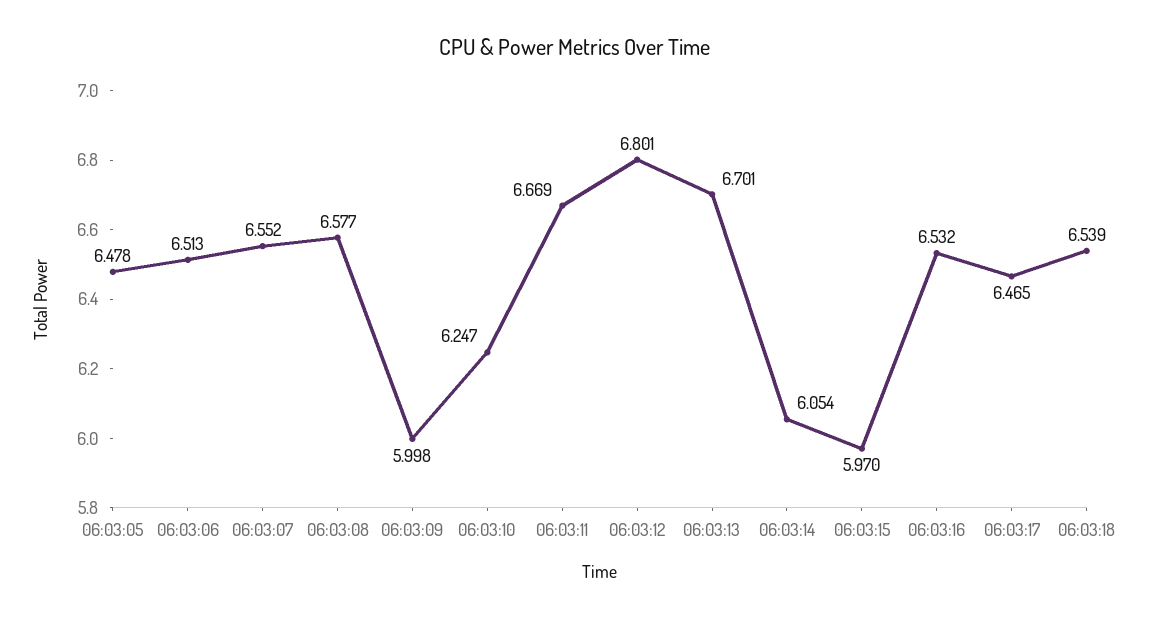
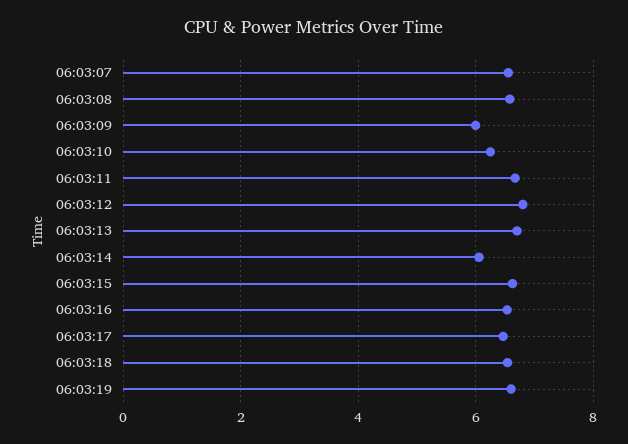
06:03:05: 6.478 -> none
06:03:06: 6.513 -> none
06:03:15: 5.97 -> 6.6
06:03:19: none -> 6.6

